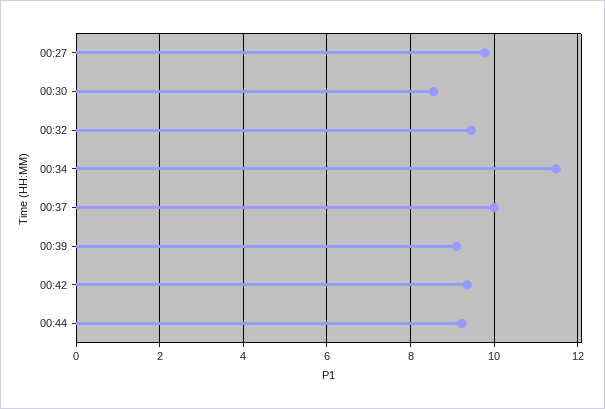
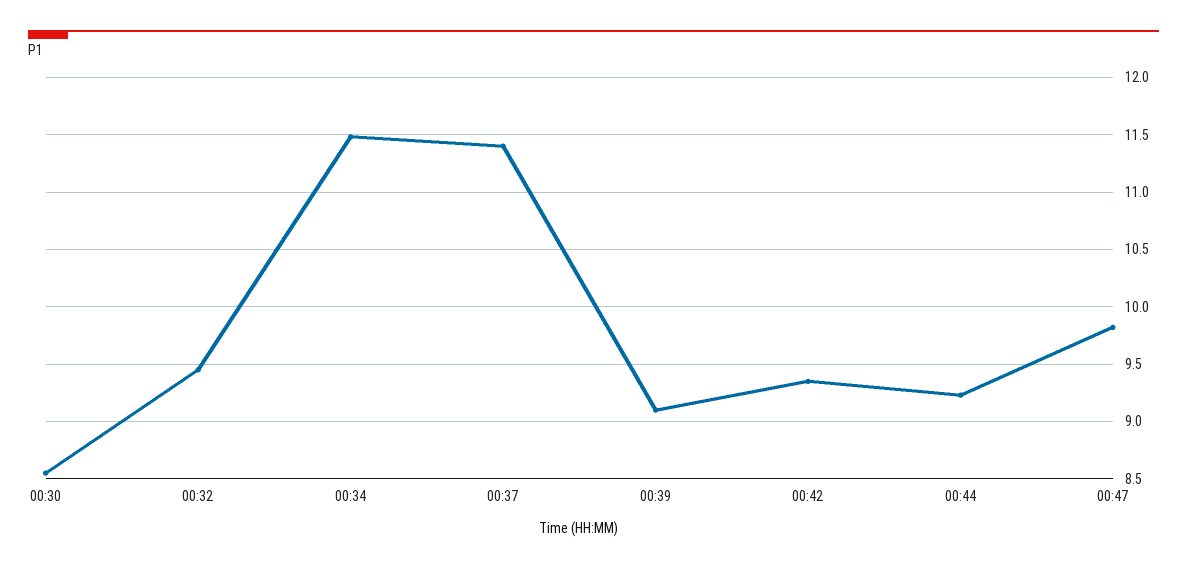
00:27: 9.8 -> none
00:37: 10 -> 11.4
00:47: none -> 9.8

